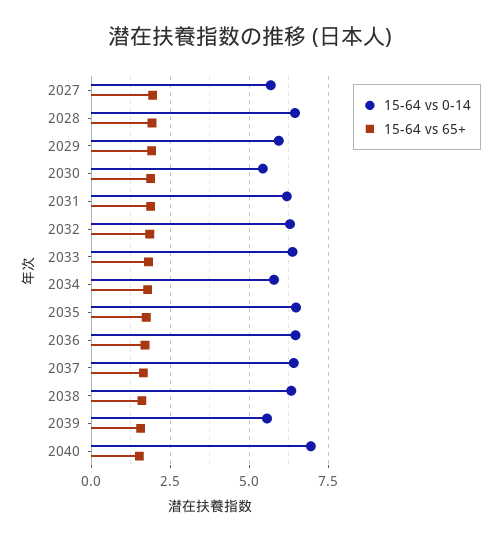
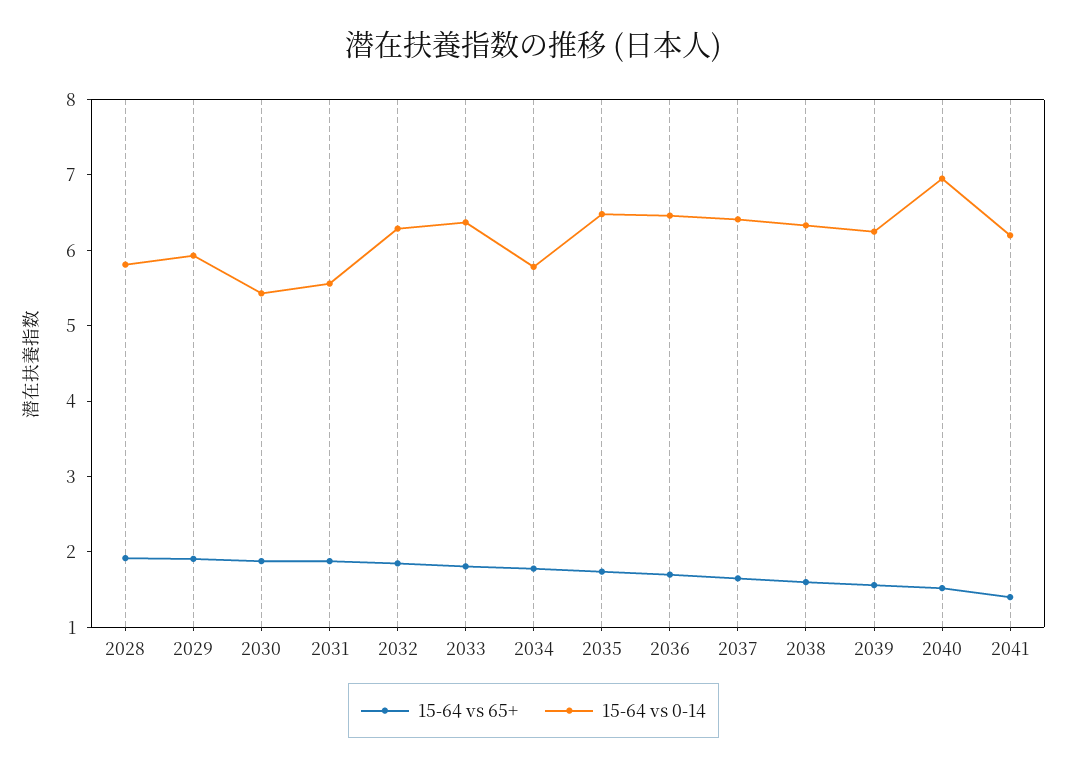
15-64 vs 0-14, 2027: 5.75 -> none
15-64 vs 65+, 2027: 2 -> none
15-64 vs 0-14, 2028: 6.5 -> 5.8
15-64 vs 0-14, 2031: 6.25 -> 5.6
15-64 vs 0-14, 2039: 5.5 -> 6.2
15-64 vs 65+, 2041: none -> 1.4
15-64 vs 0-14, 2041: none -> 6.2

